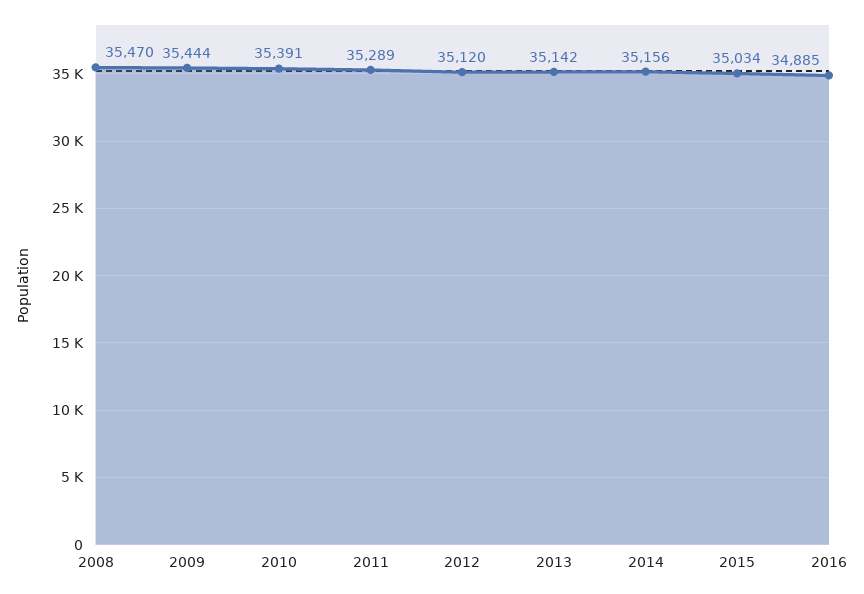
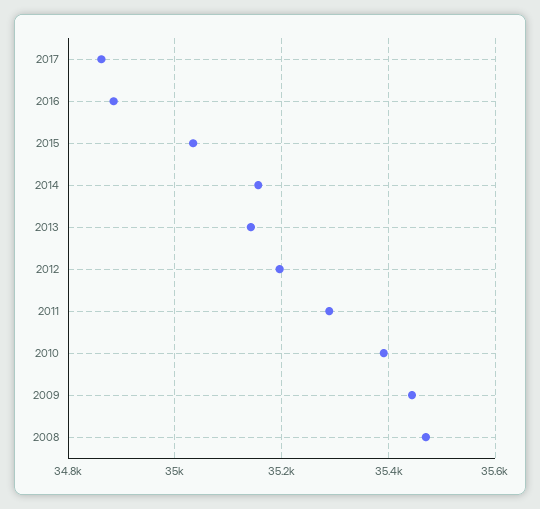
2012: 35120 -> 35200
2017: none -> 34860

